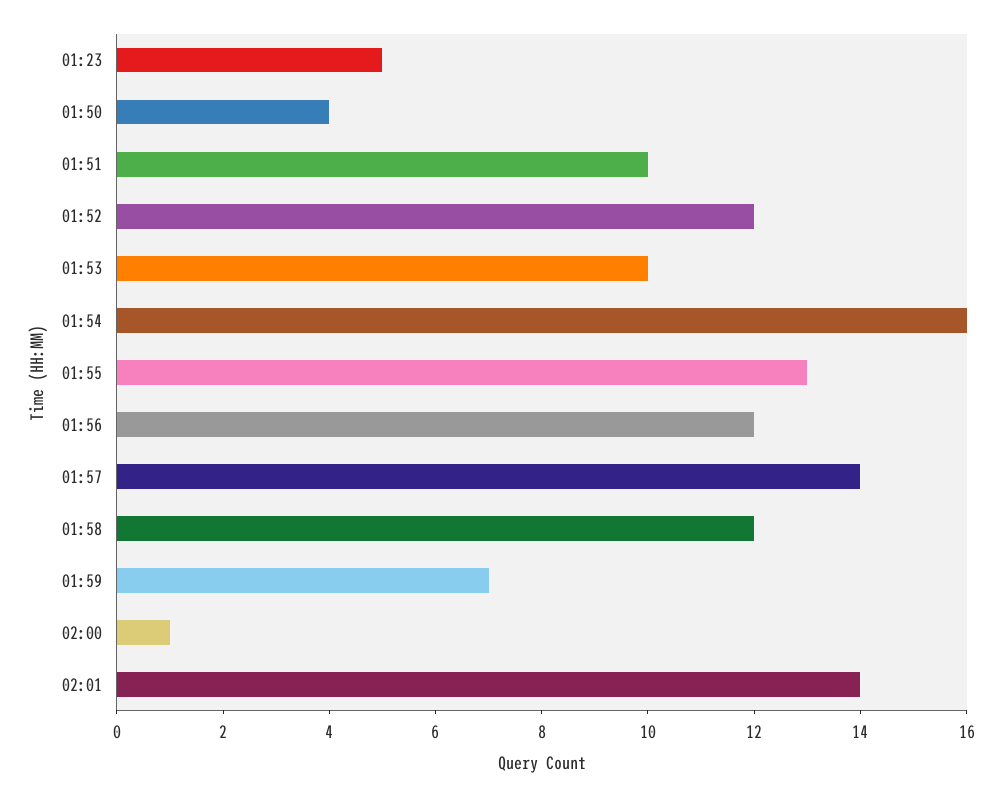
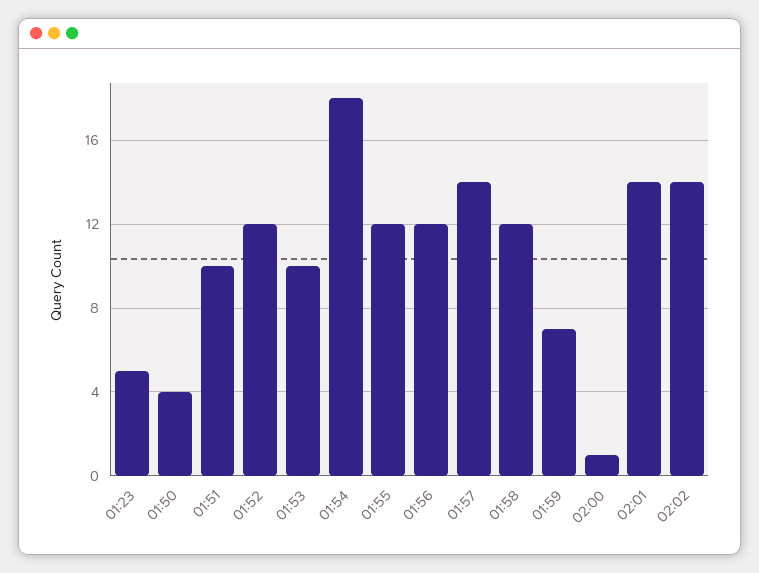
01:54: 16 -> 18
01:55: 13 -> 12
02:02: none -> 14

